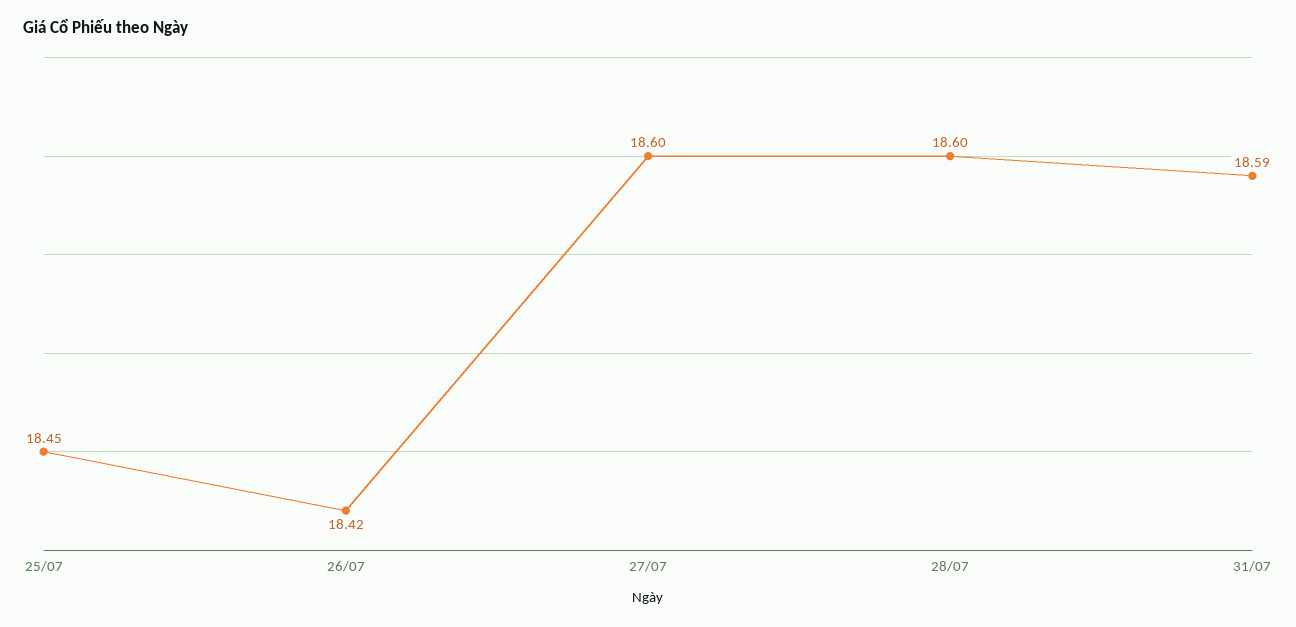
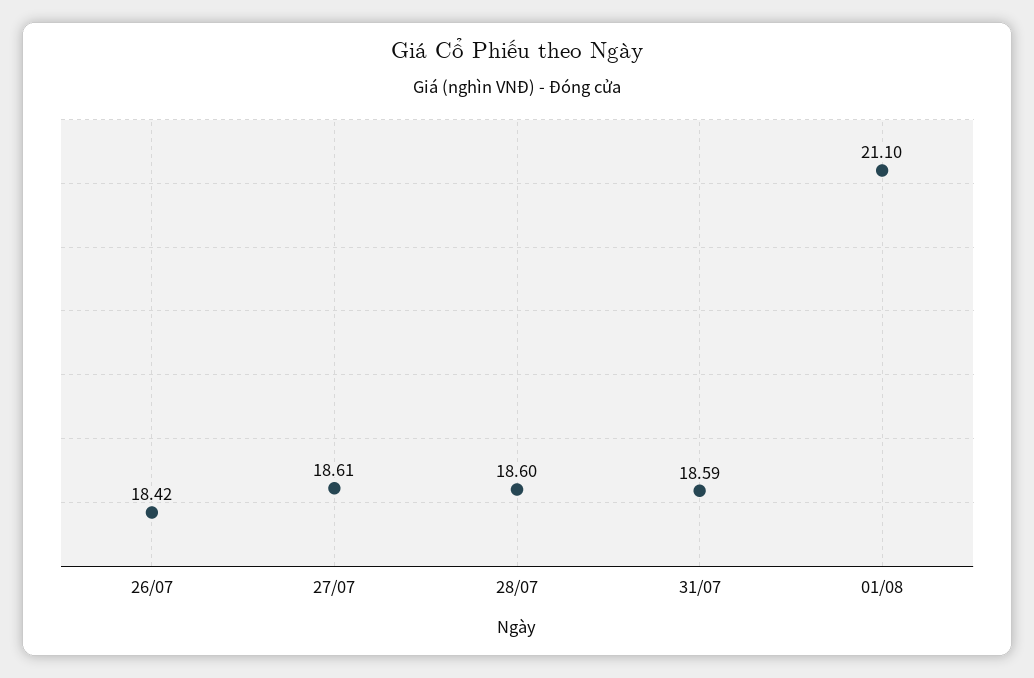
25/07: 18.45 -> none
27/07: 18.6 -> 18.61
01/08: none -> 21.1

